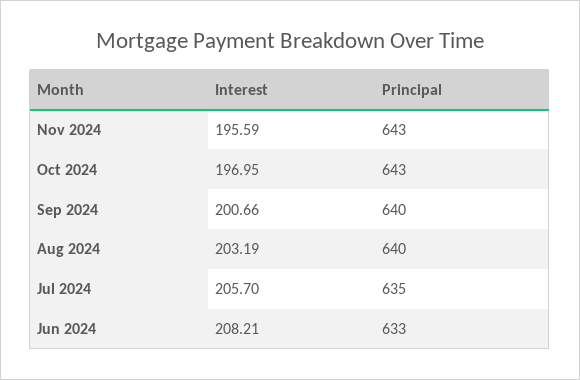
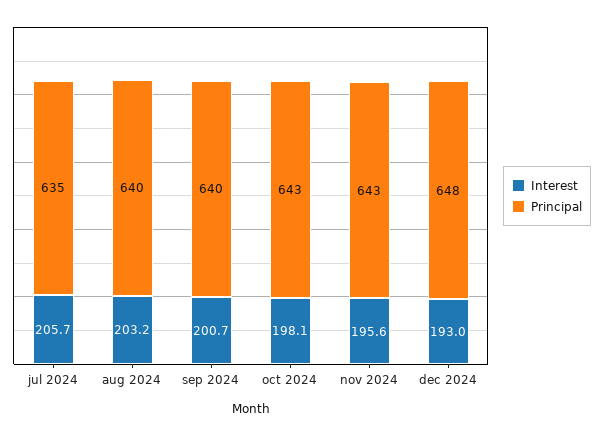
Interest, Oct 2024: 196.95 -> 198.1
Interest, Jun 2024: 208.21 -> none
Principal, Jun 2024: 633 -> none
Interest, dec 2024: none -> 193
Principal, dec 2024: none -> 648

